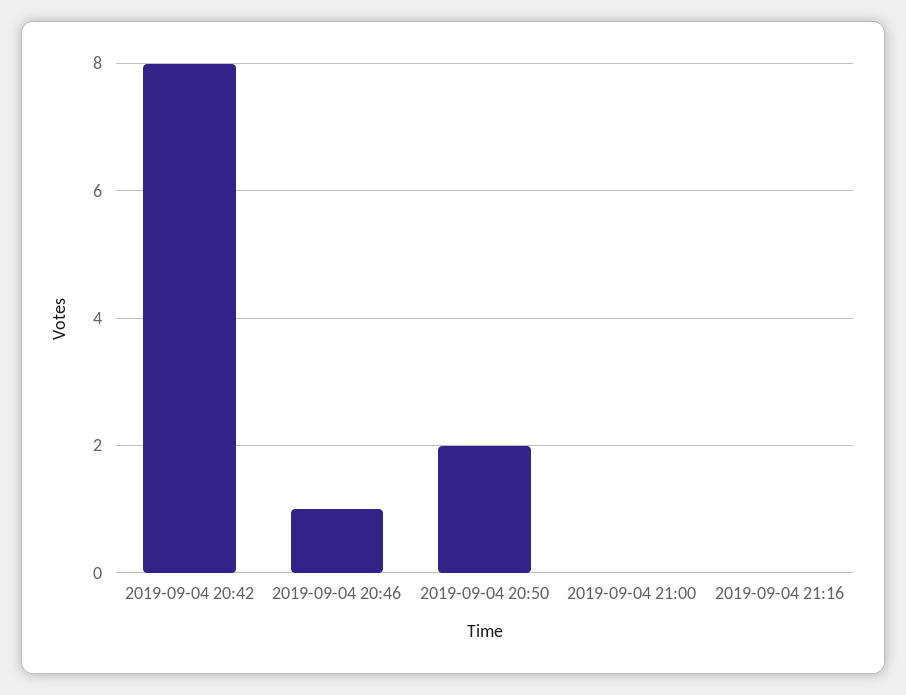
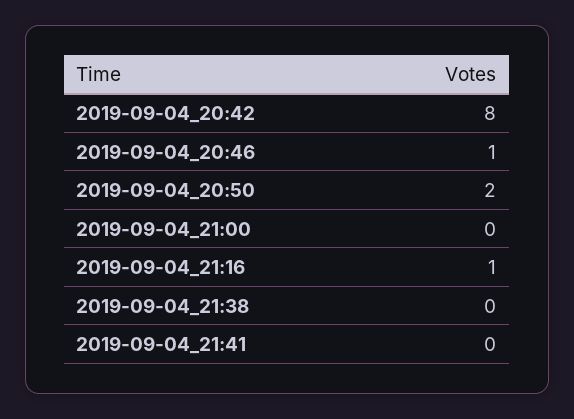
2019-09-04 21:16: 0 -> 1
2019-09-04_21:38: none -> 0
2019-09-04_21:41: none -> 0

